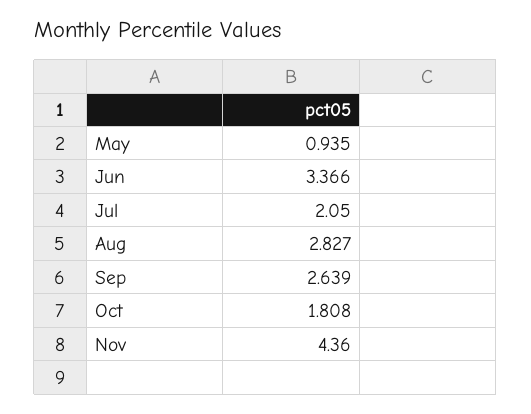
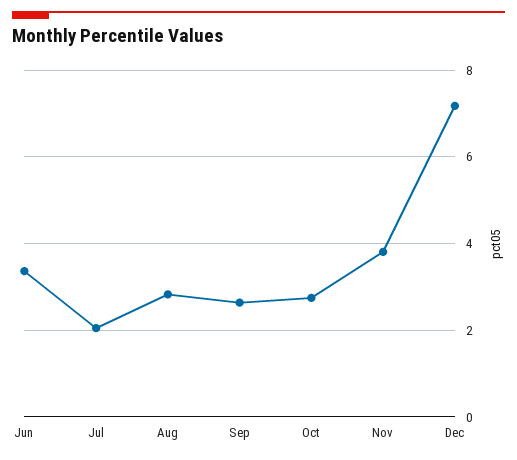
May: 0.935 -> none
Oct: 1.808 -> 2.8
Nov: 4.36 -> 3.8
Dec: none -> 7.2

